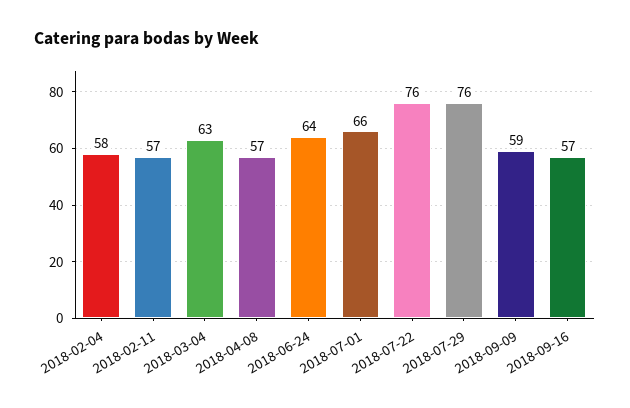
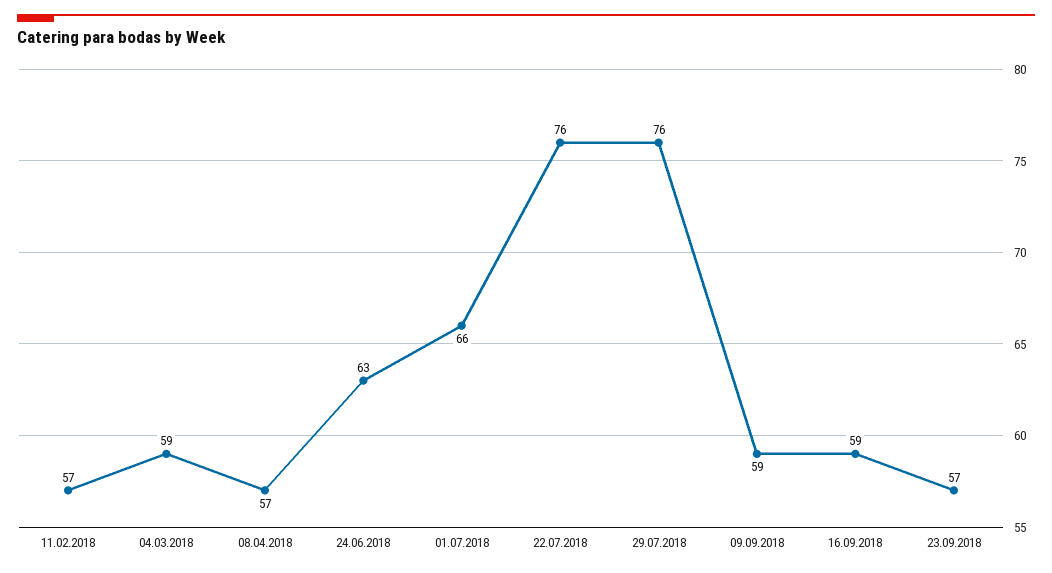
2018-02-04: 58 -> none
2018-03-04: 63 -> 59
2018-06-24: 64 -> 63
2018-09-16: 57 -> 59
23.09.2018: none -> 57

